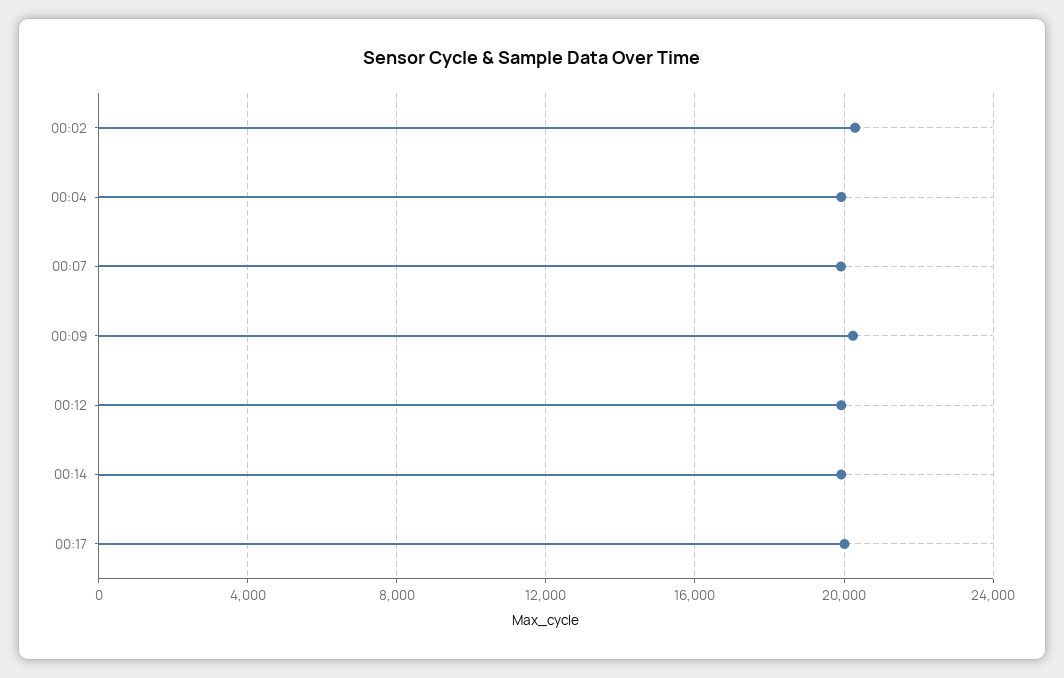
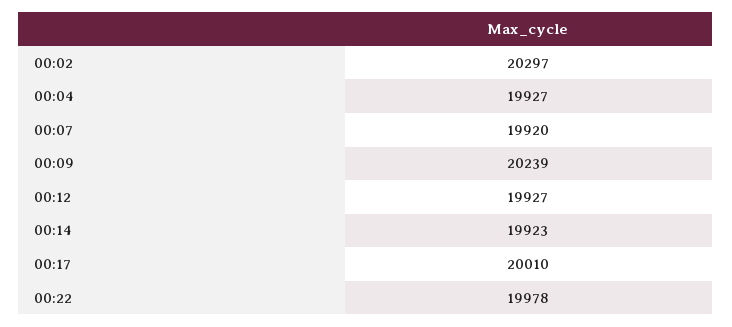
00:22: none -> 19978

